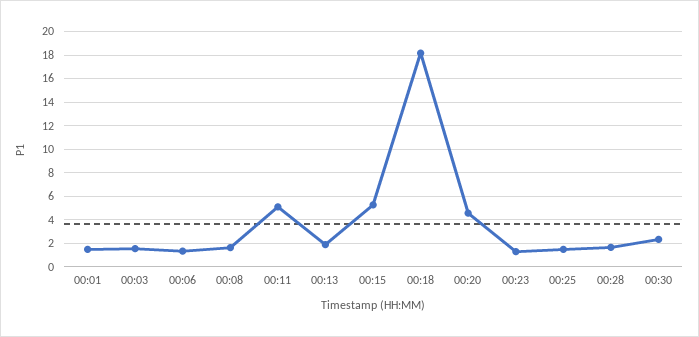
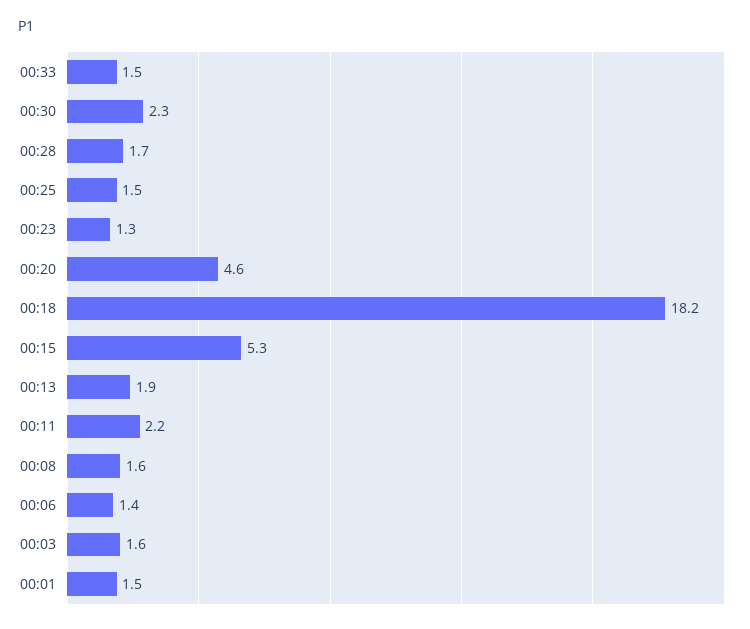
00:11: 5 -> 2.2
00:33: none -> 1.5

